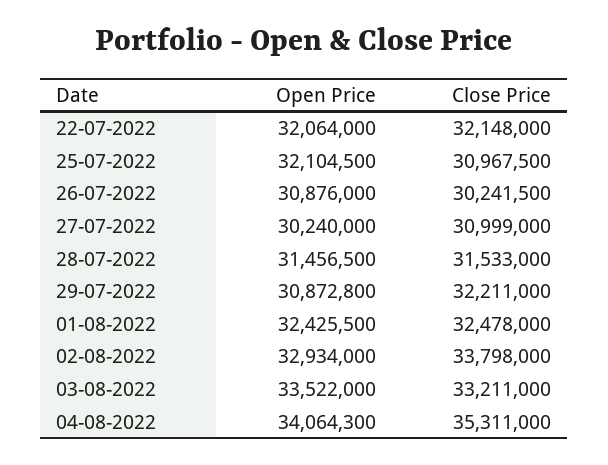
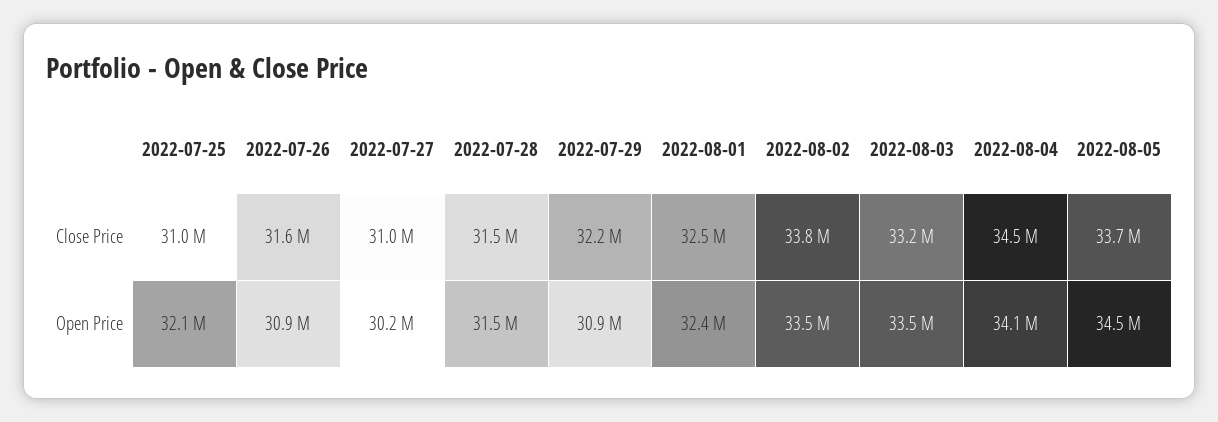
Open Price, 22-07-2022: 32064000 -> none
Close Price, 22-07-2022: 32148000 -> none
Close Price, 26-07-2022: 30241500 -> 31600000
Open Price, 02-08-2022: 32934000 -> 33500000
Close Price, 04-08-2022: 35311000 -> 34500000
Close Price, 2022-08-05: none -> 33700000
Open Price, 2022-08-05: none -> 34500000

